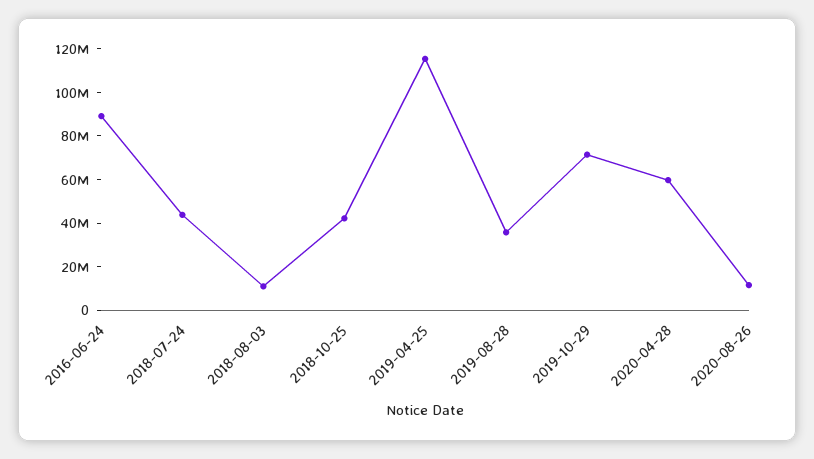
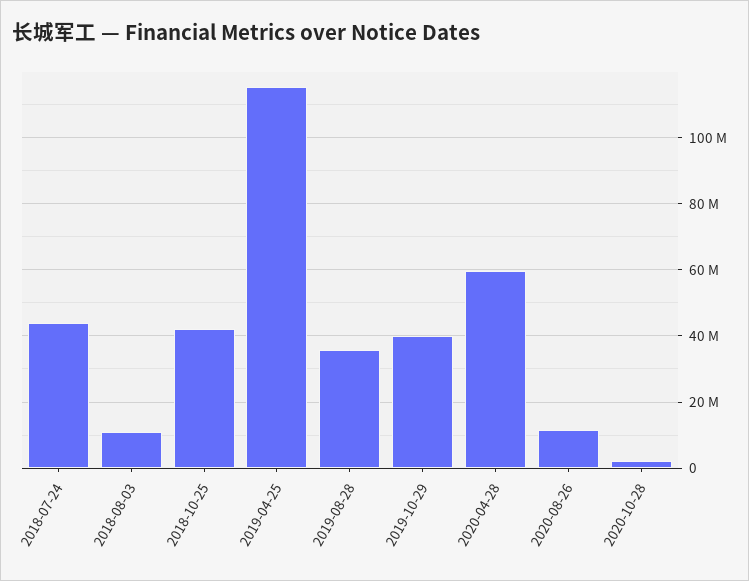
2016-06-24: 90000000 -> none
2019-10-29: 70000000 -> 40000000
2020-10-28: none -> 2000000

